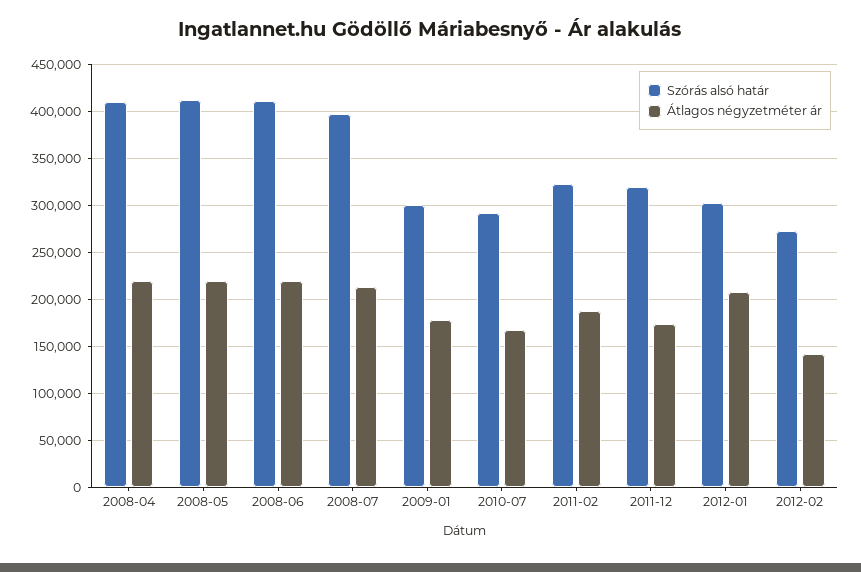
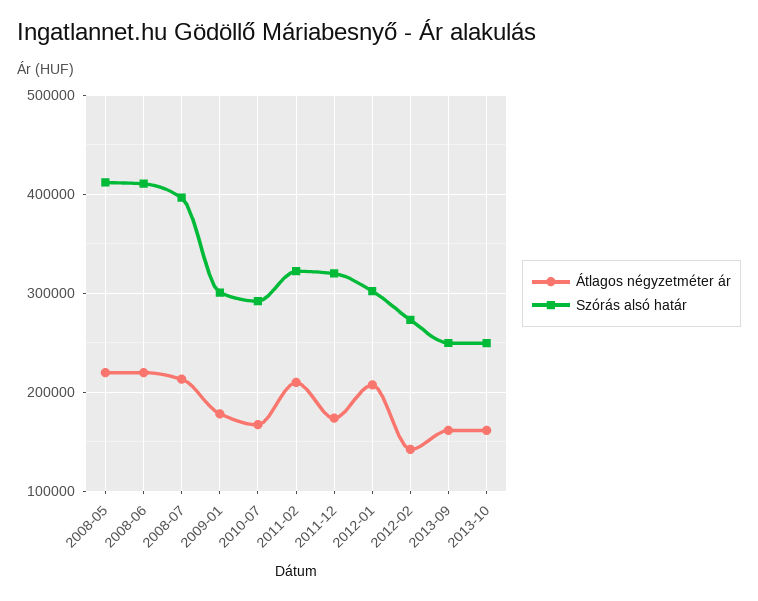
Szórás alsó határ, 2008-04: 410000 -> none
Átlagos négyzetméter ár, 2008-04: 220000 -> none
Átlagos négyzetméter ár, 2011-02: 190000 -> 210000
Átlagos négyzetméter ár, 2013-09: none -> 160000
Szórás alsó határ, 2013-09: none -> 250000
Átlagos négyzetméter ár, 2013-10: none -> 160000
Szórás alsó határ, 2013-10: none -> 250000

